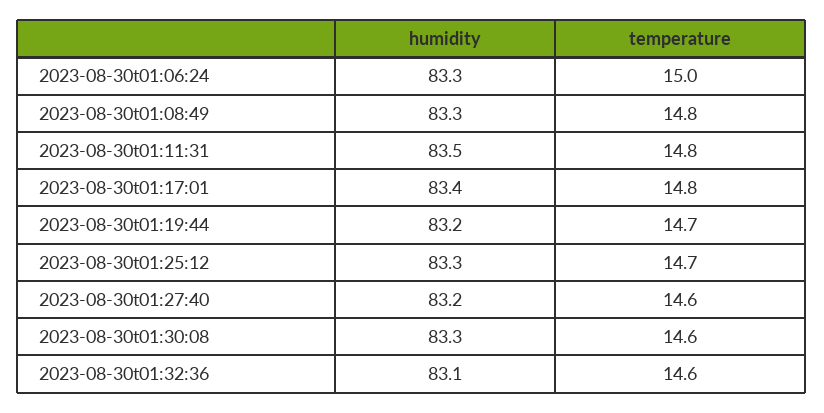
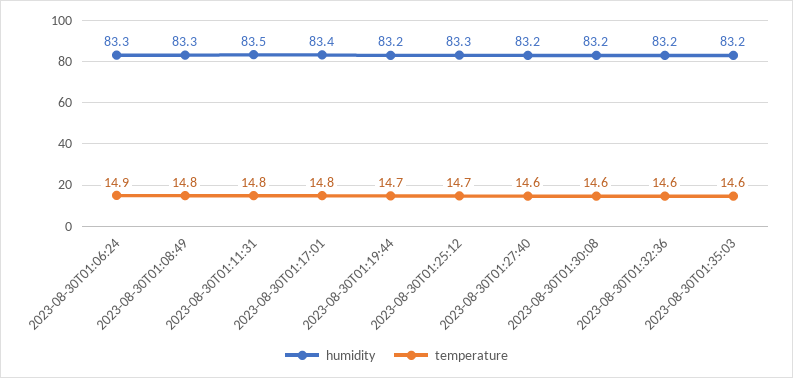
temperature, 2023-08-30t01:06:24: 15 -> 14.9
humidity, 2023-08-30t01:30:08: 83.3 -> 83.2
humidity, 2023-08-30t01:32:36: 83.1 -> 83.2
humidity, 2023-08-30T01:35:03: none -> 83.2
temperature, 2023-08-30T01:35:03: none -> 14.6

